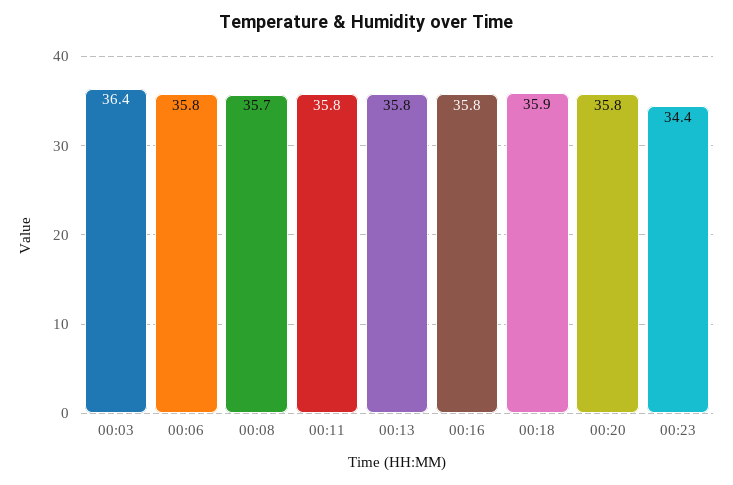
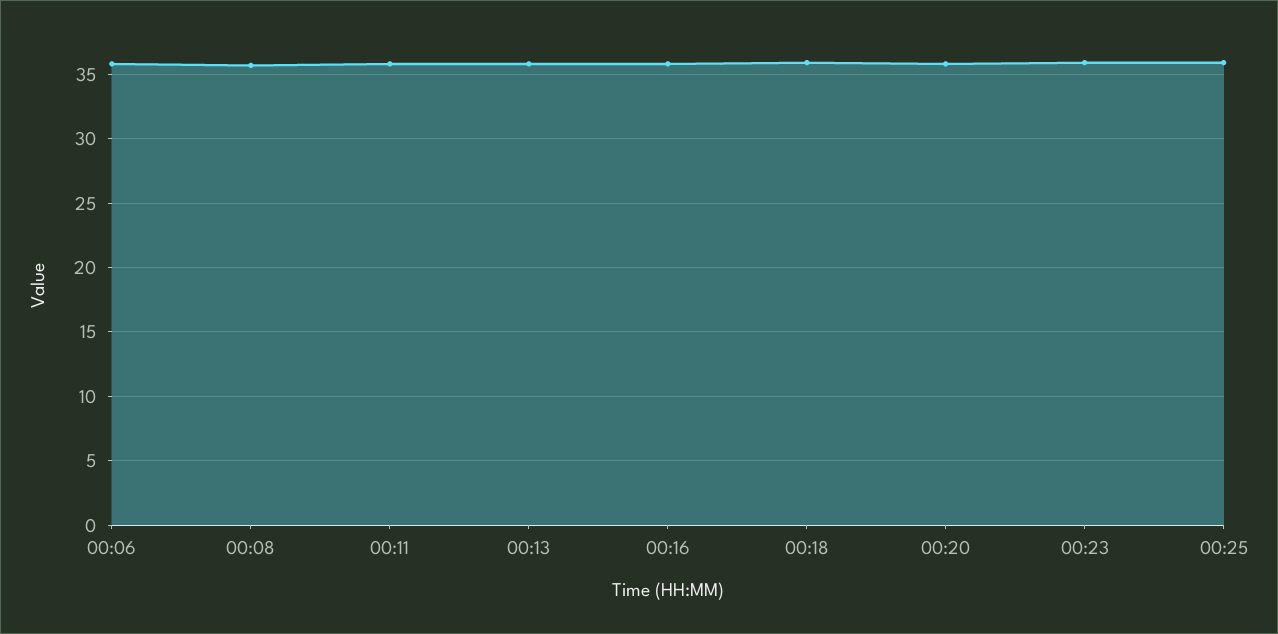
00:03: 36.4 -> none
00:23: 34.4 -> 36
00:25: none -> 36

